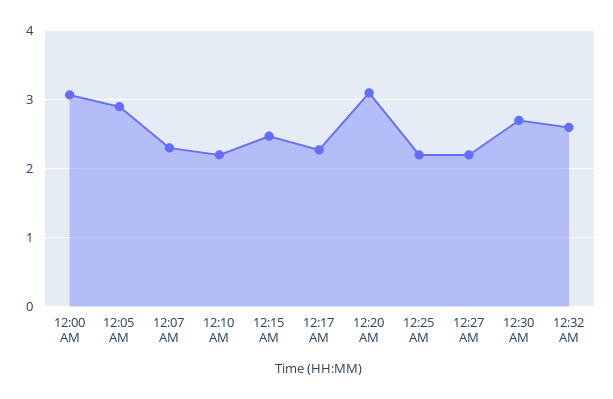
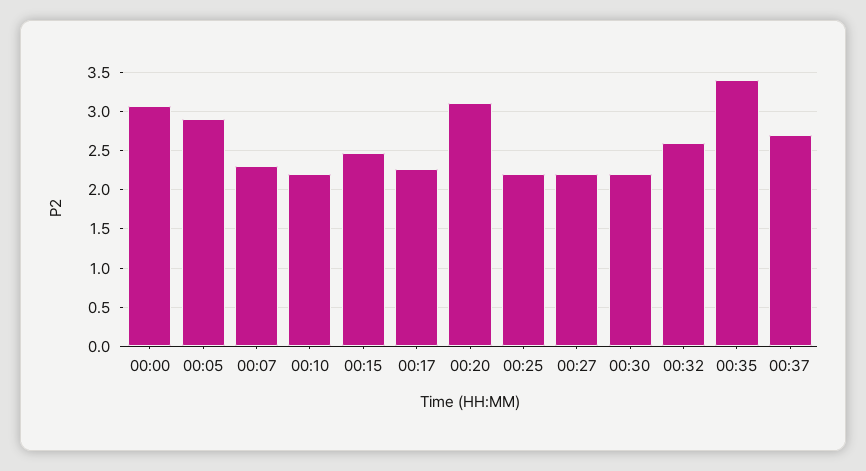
12:30 AM: 2.7 -> 2.2
00:35: none -> 3.4
00:37: none -> 2.7

